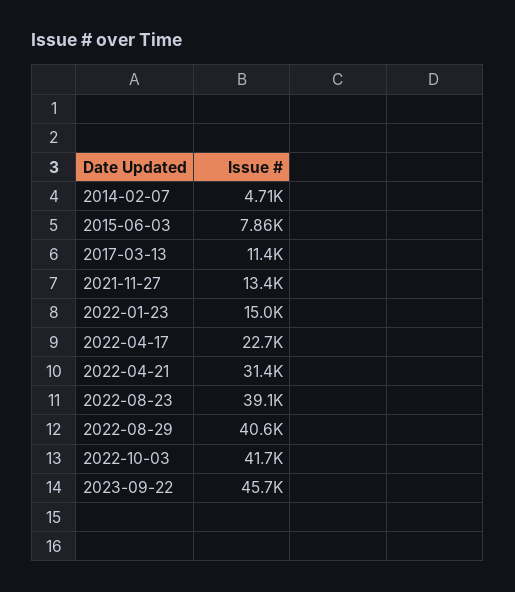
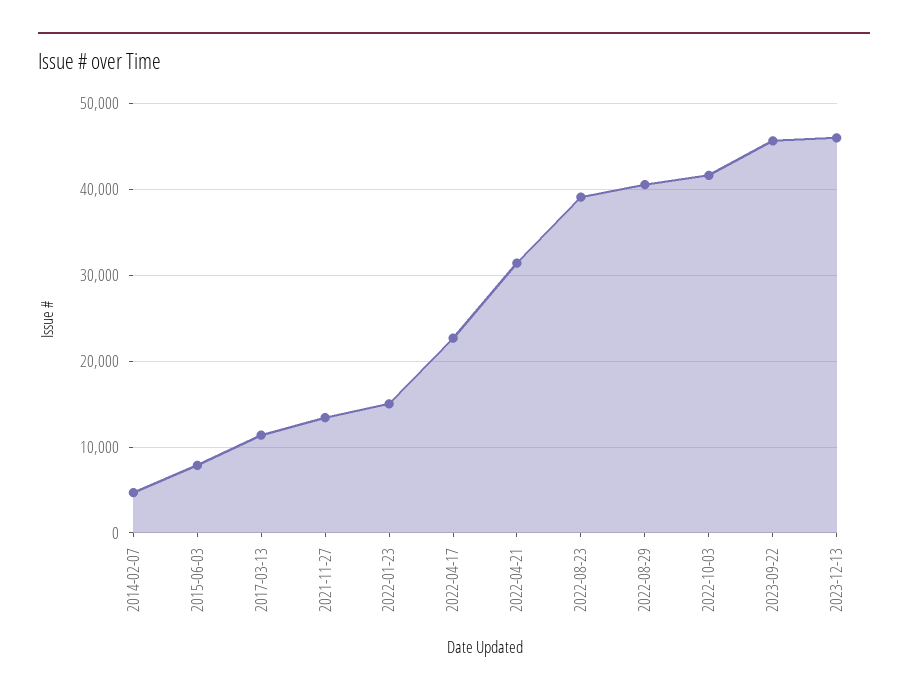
2023-12-13: none -> 46000

